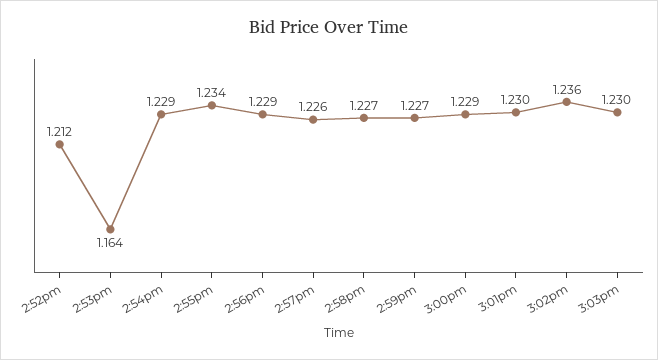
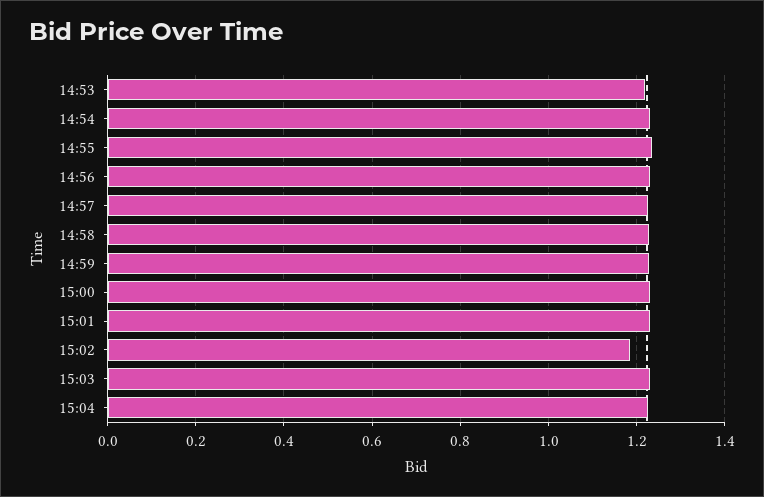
2:52pm: 1.212 -> none
2:53pm: 1.164 -> 1.22
3:02pm: 1.236 -> 1.18
15:04: none -> 1.22

